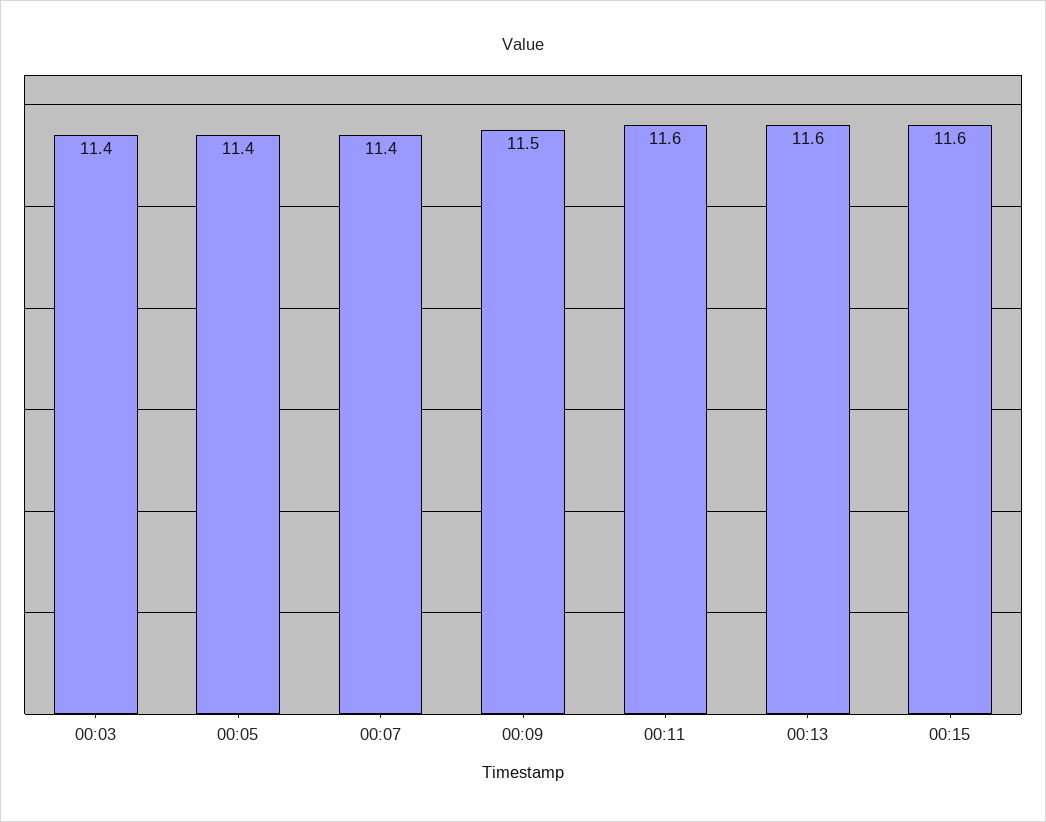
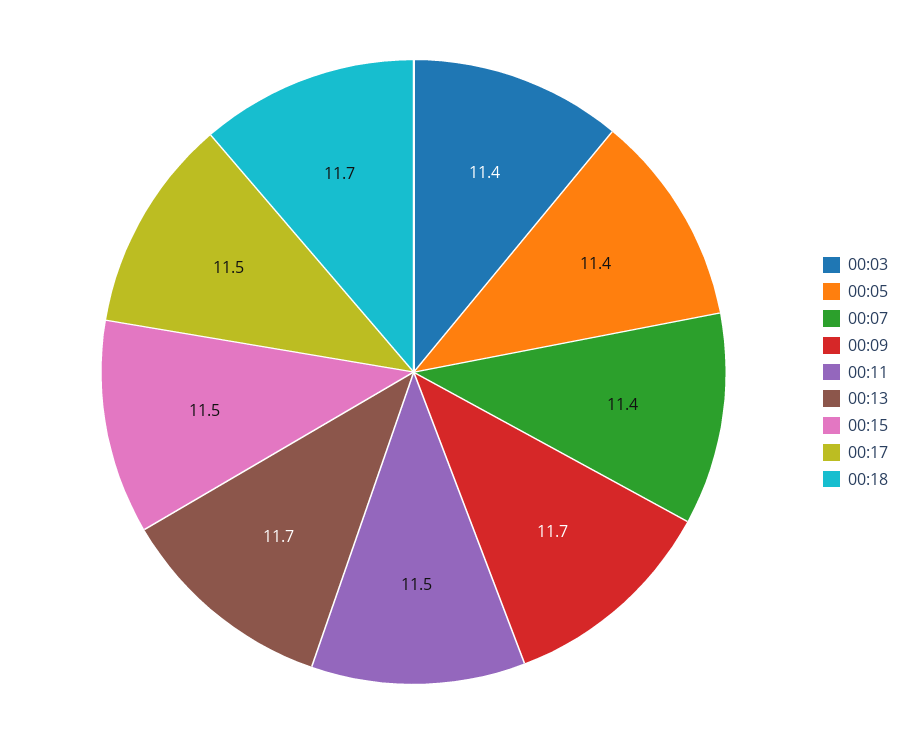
00:09: 11.5 -> 11.7
00:11: 11.6 -> 11.5
00:13: 11.6 -> 11.7
00:15: 11.6 -> 11.5
00:17: none -> 11.5
00:18: none -> 11.7

